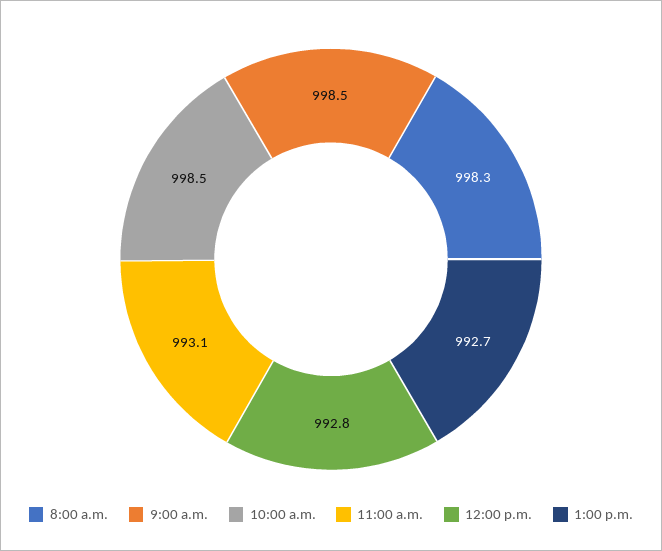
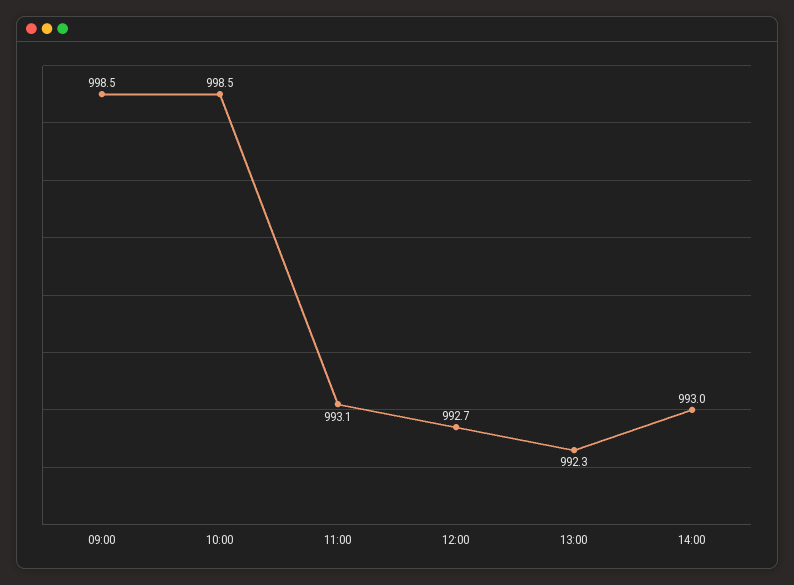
8:00 a.m.: 998.3 -> none
12:00 p.m.: 992.8 -> 992.7
1:00 p.m.: 992.7 -> 992.3
14:00: none -> 993

